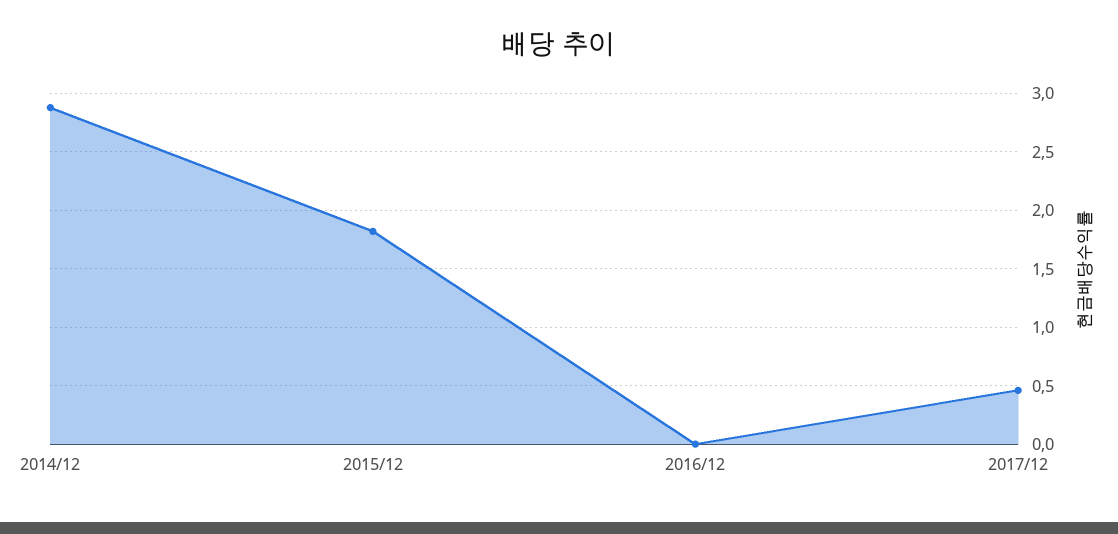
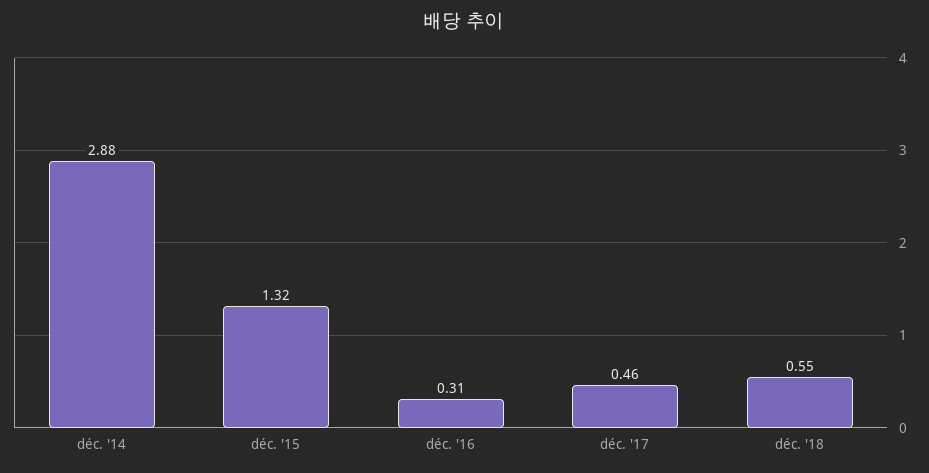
2015/12: 1.8 -> 1.32
2016/12: 0 -> 0.31
déc. '18: none -> 0.55

